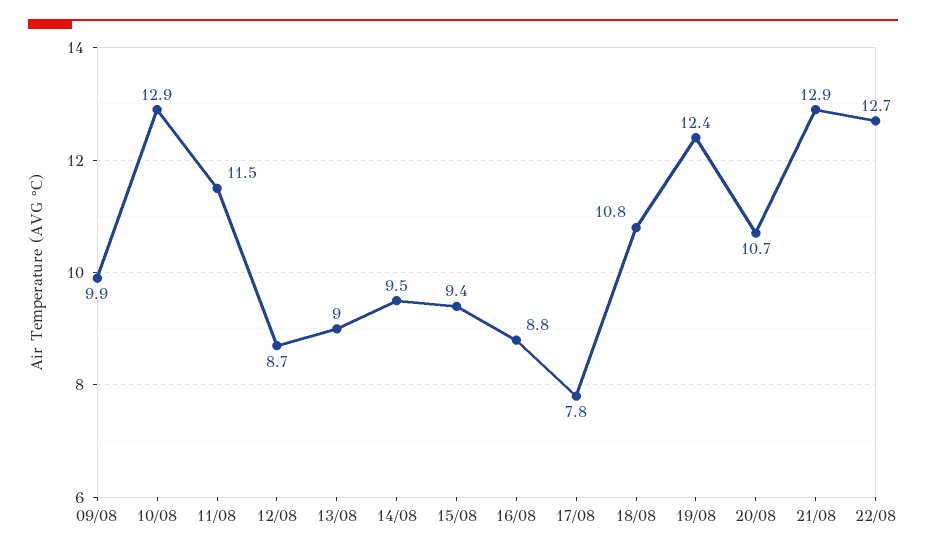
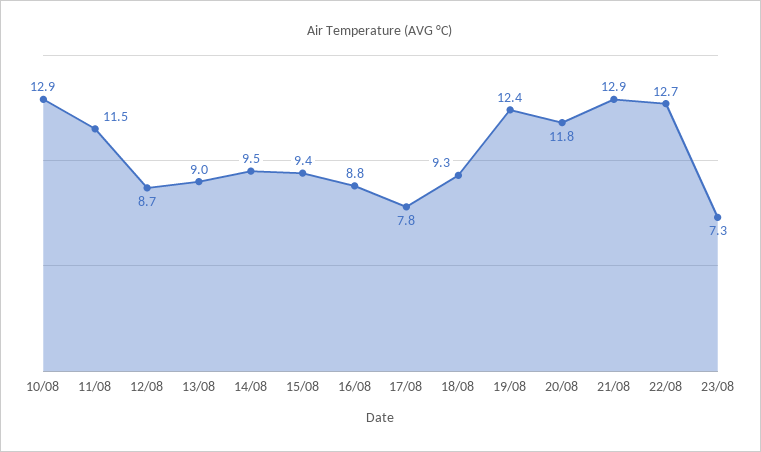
09/08: 9.9 -> none
18/08: 10.8 -> 9.3
20/08: 10.7 -> 11.8
23/08: none -> 7.3

